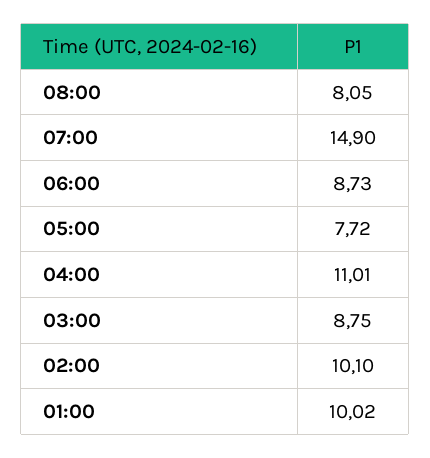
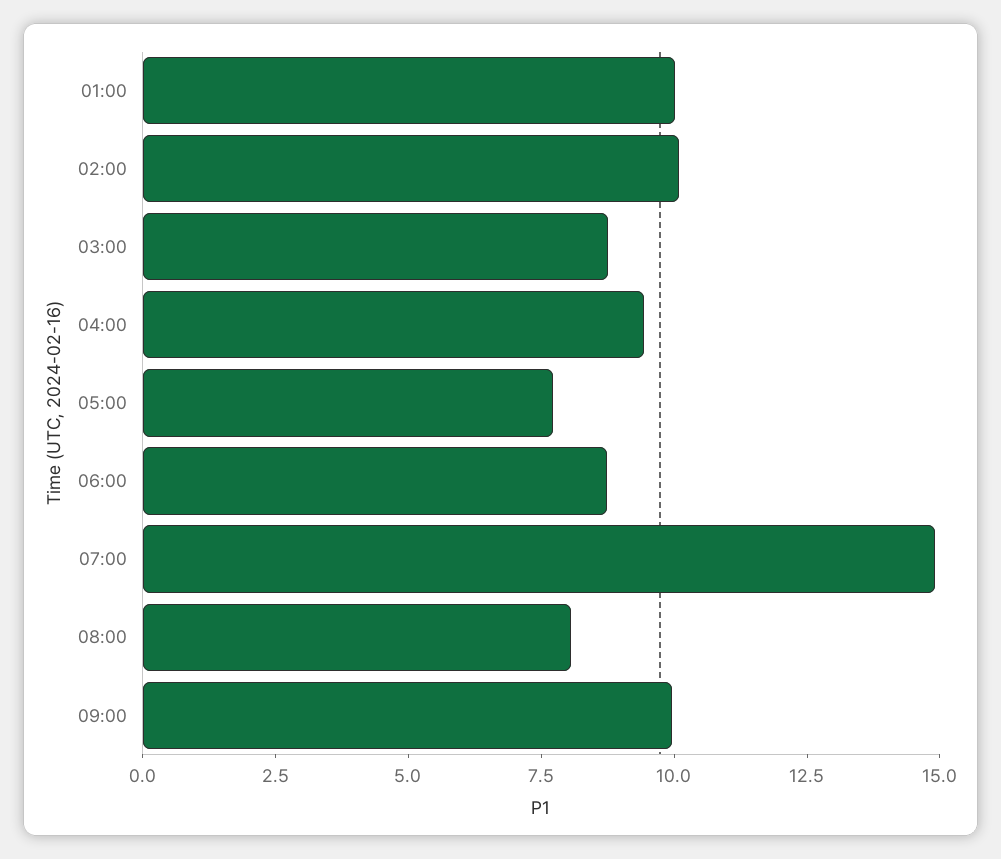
04:00: 11.01 -> 9.5
09:00: none -> 10

